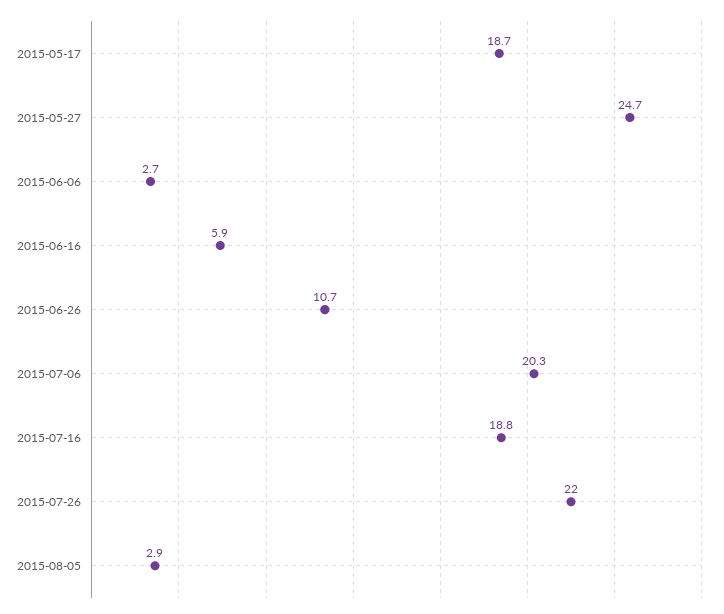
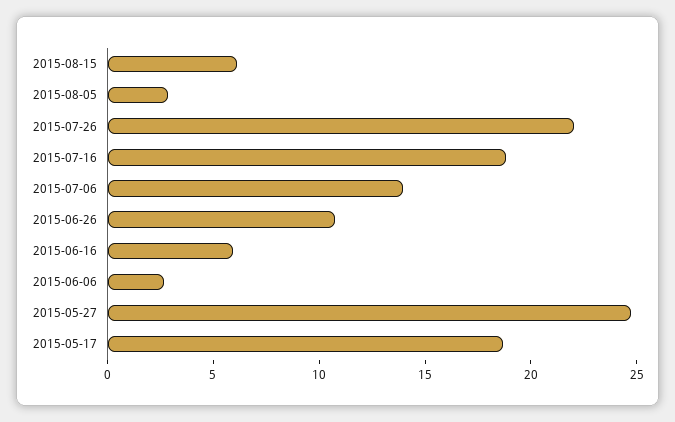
2015-07-06: 20.3 -> 14
2015-08-15: none -> 6

